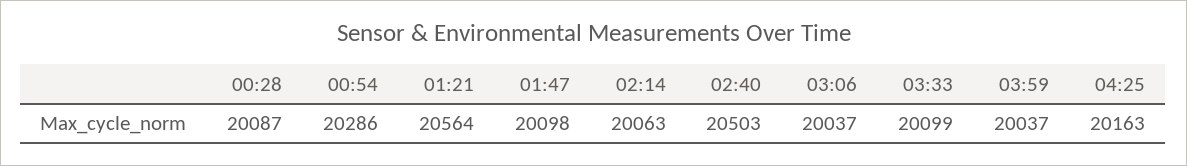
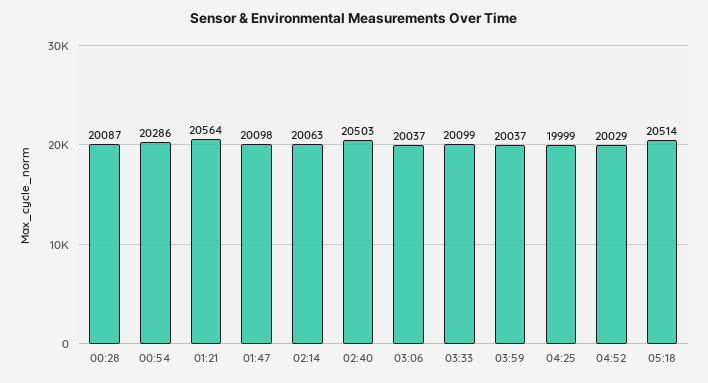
04:25: 20163 -> 19999
04:52: none -> 20029
05:18: none -> 20514

